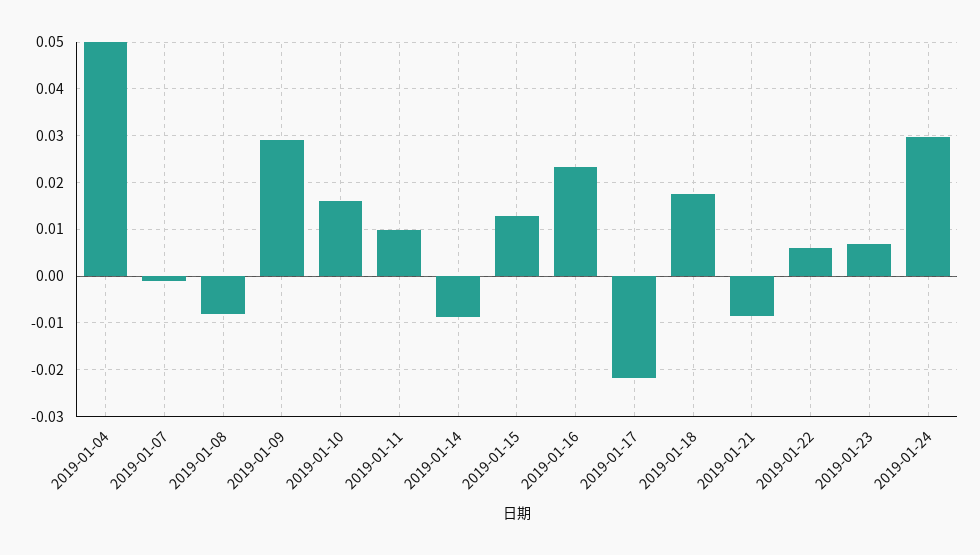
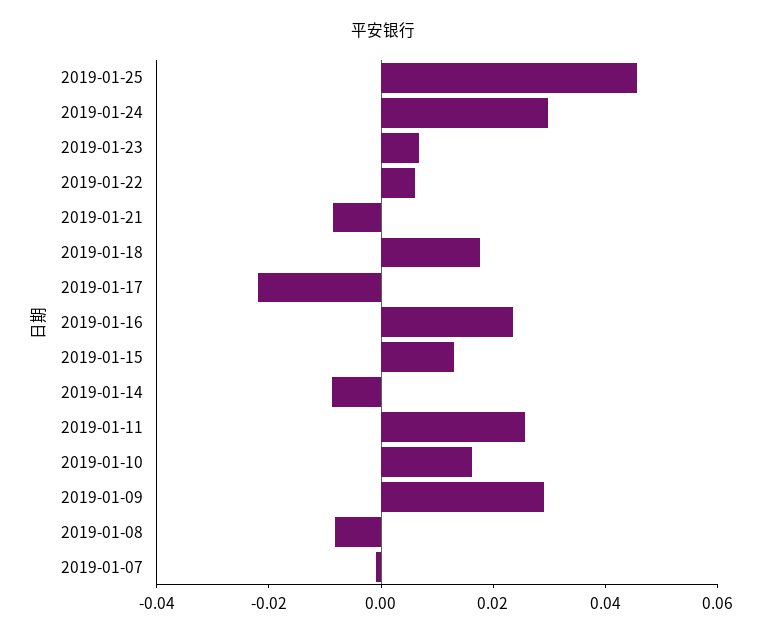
2019-01-04: 0.05 -> none
2019-01-11: 0.01 -> 0.025
2019-01-25: none -> 0.045

